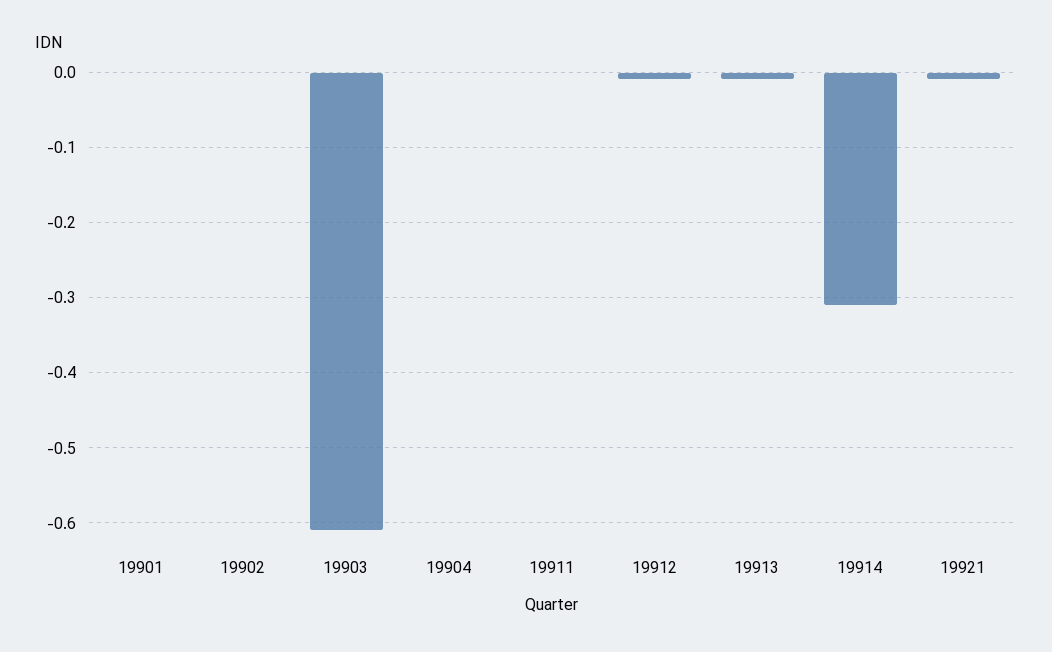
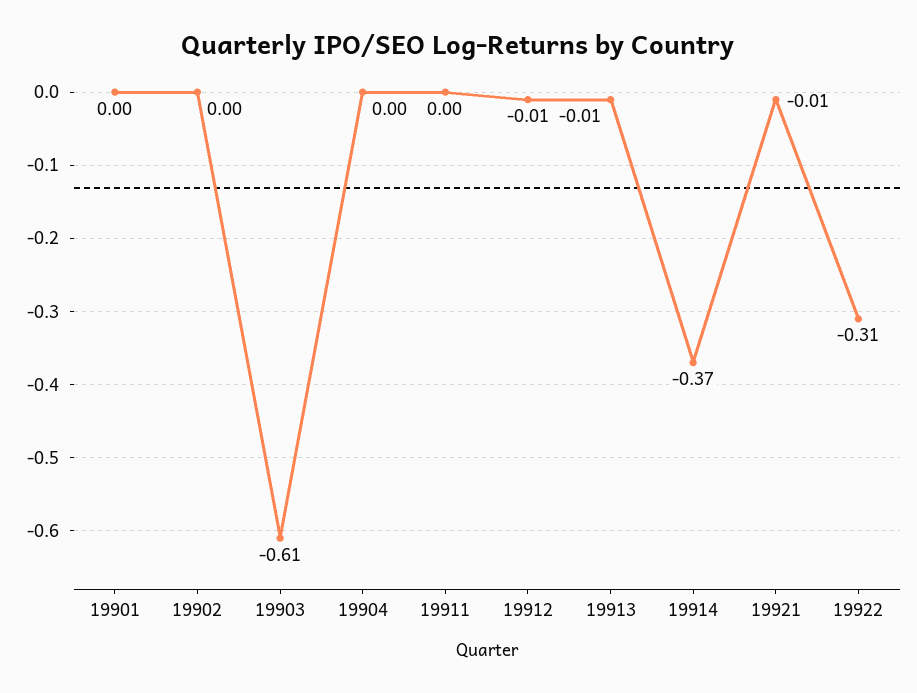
19914: -0.31 -> -0.37
19922: none -> -0.31

